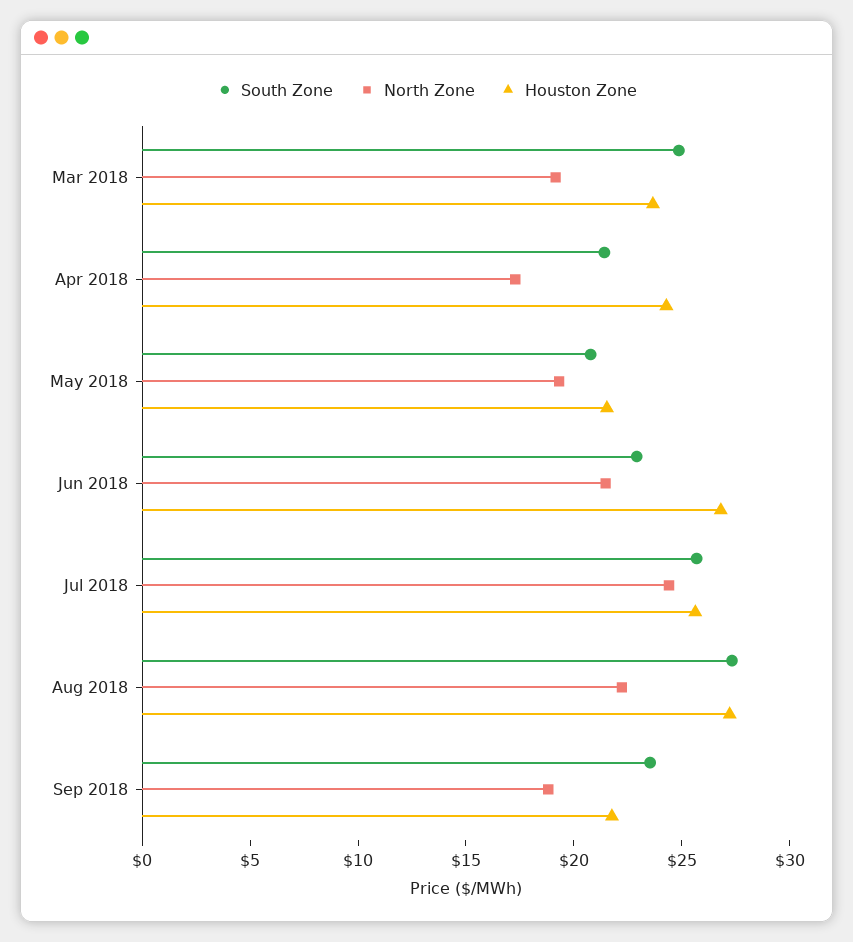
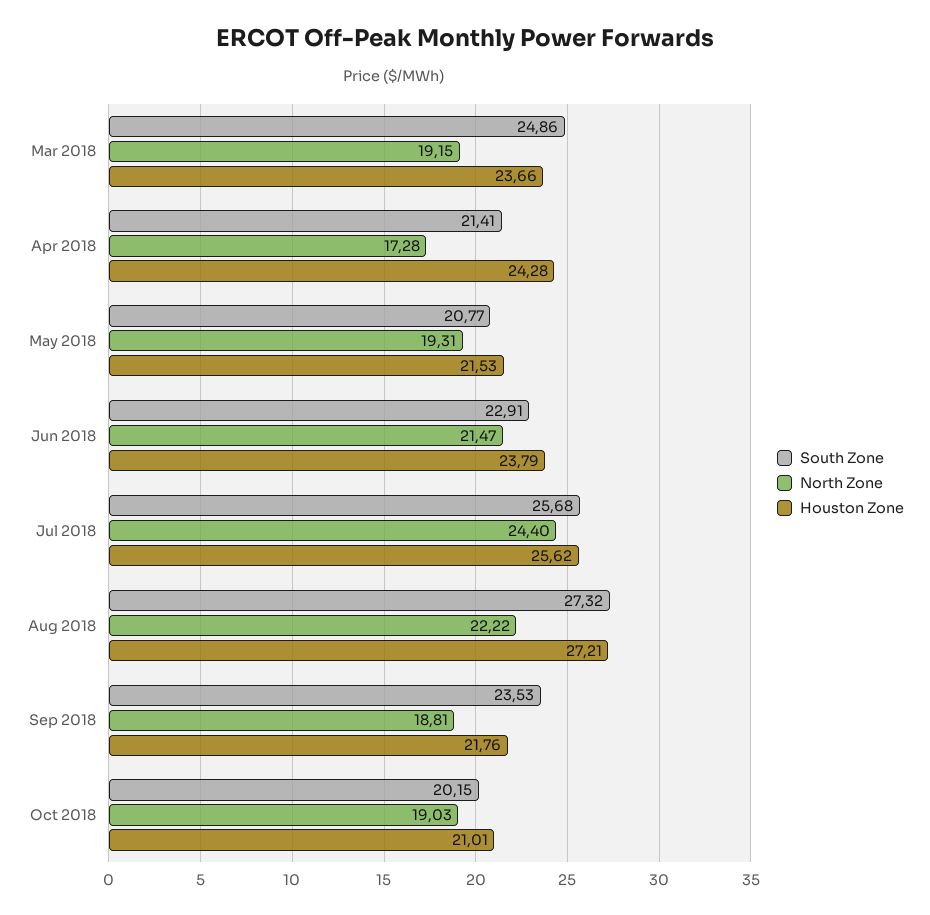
Houston Zone, Jun 2018: 27 -> 23.79
South Zone, Oct 2018: none -> 20.15
North Zone, Oct 2018: none -> 19.03
Houston Zone, Oct 2018: none -> 21.01

